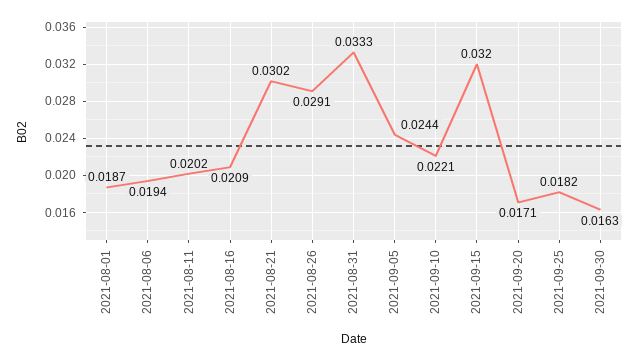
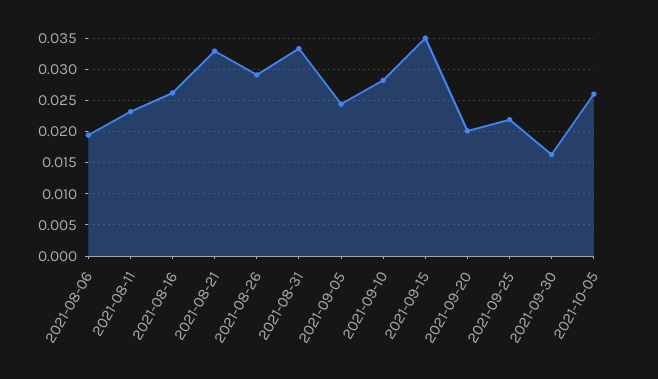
2021-08-01: 0.0187 -> none
2021-08-11: 0.0202 -> 0.023
2021-08-16: 0.0209 -> 0.026
2021-08-21: 0.0302 -> 0.033
2021-09-10: 0.0221 -> 0.028
2021-09-15: 0.032 -> 0.035
2021-09-20: 0.0171 -> 0.02
2021-09-25: 0.0182 -> 0.022
2021-10-05: none -> 0.026

